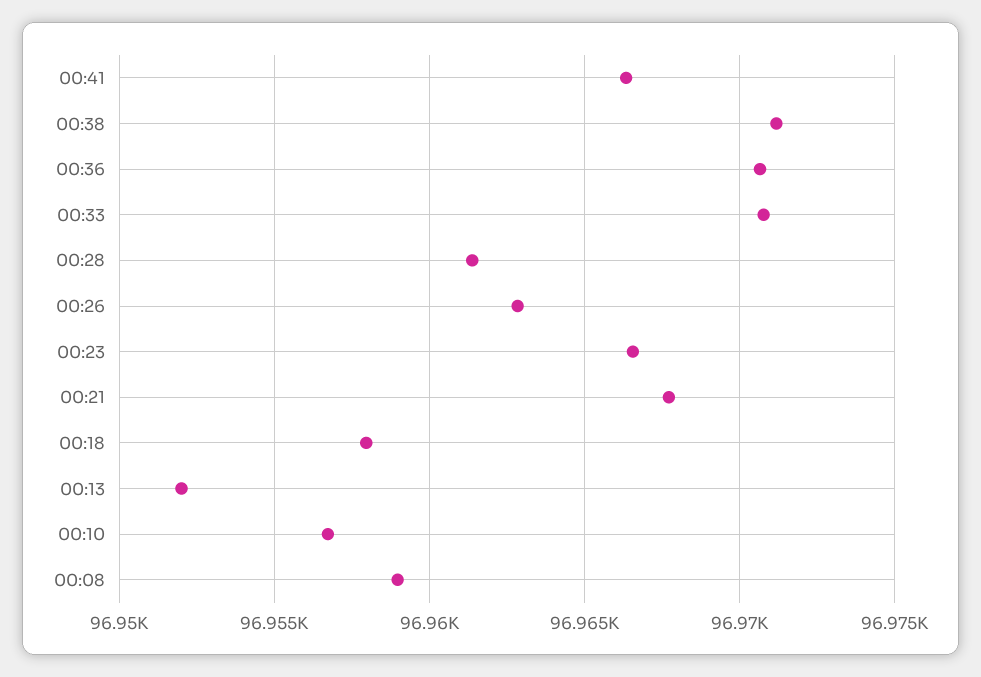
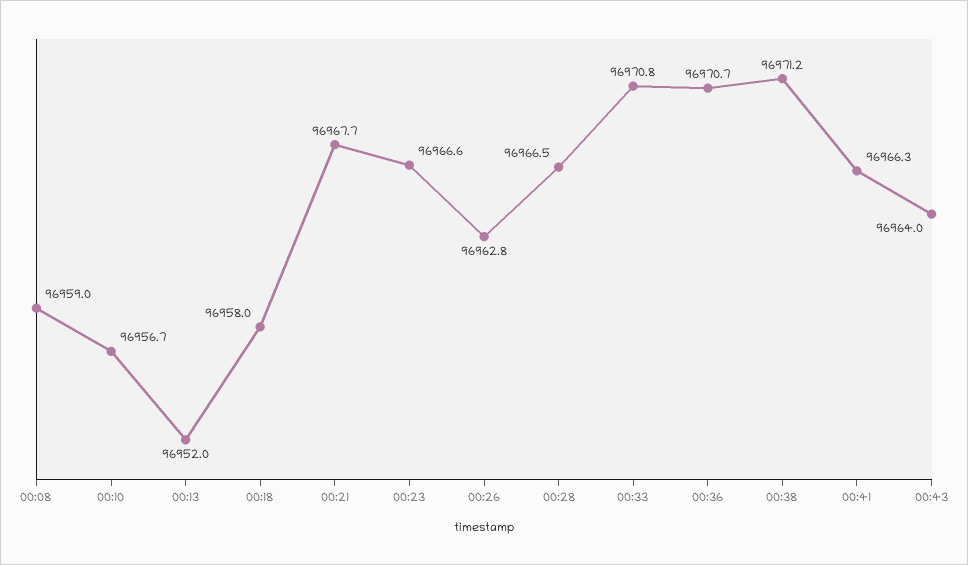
00:28: 96961.5 -> 96966.5
00:43: none -> 96964

